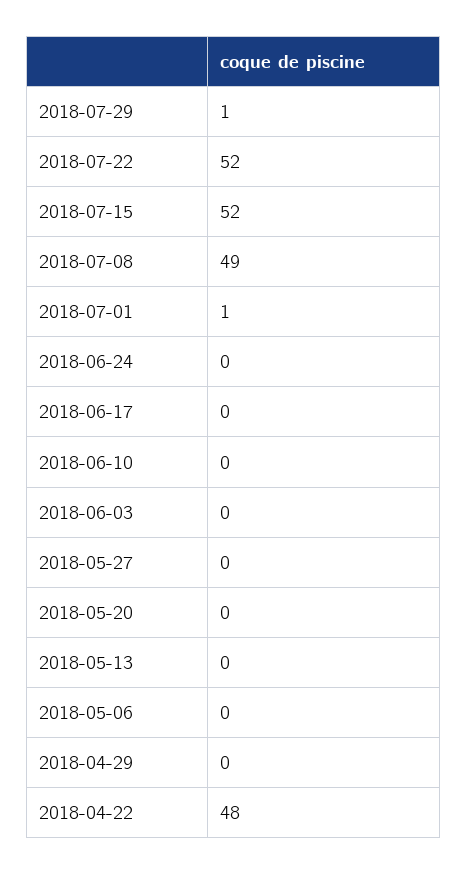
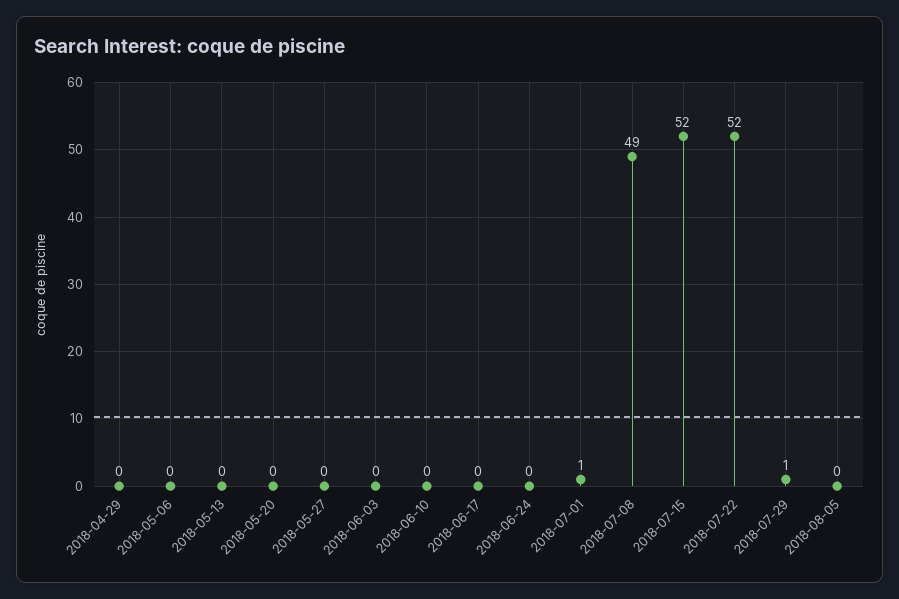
2018-04-22: 48 -> none
2018-08-05: none -> 0

